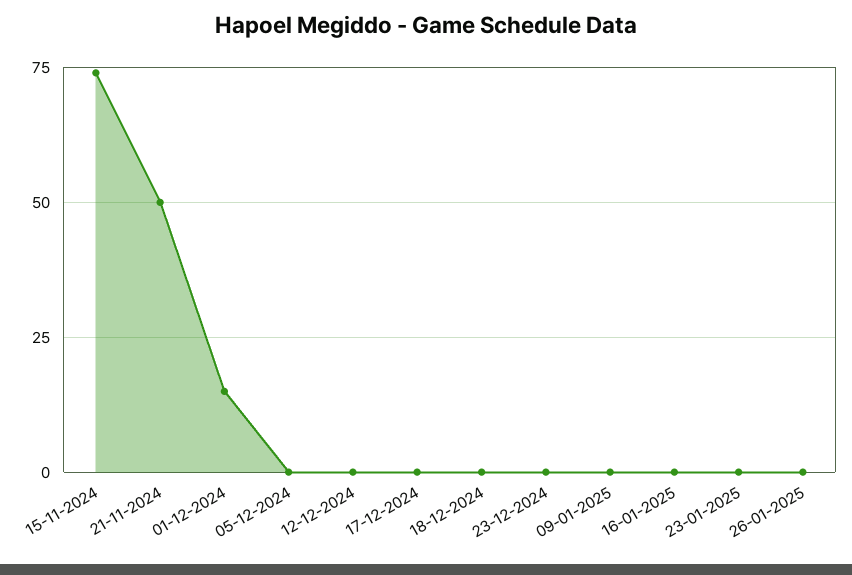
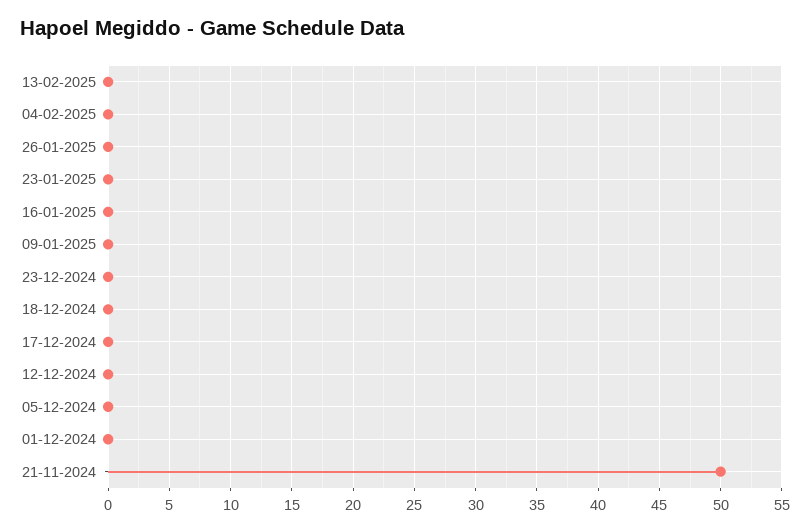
15-11-2024: 75 -> none
01-12-2024: 15 -> 0
13-02-2025: none -> 0
04-02-2025: none -> 0

